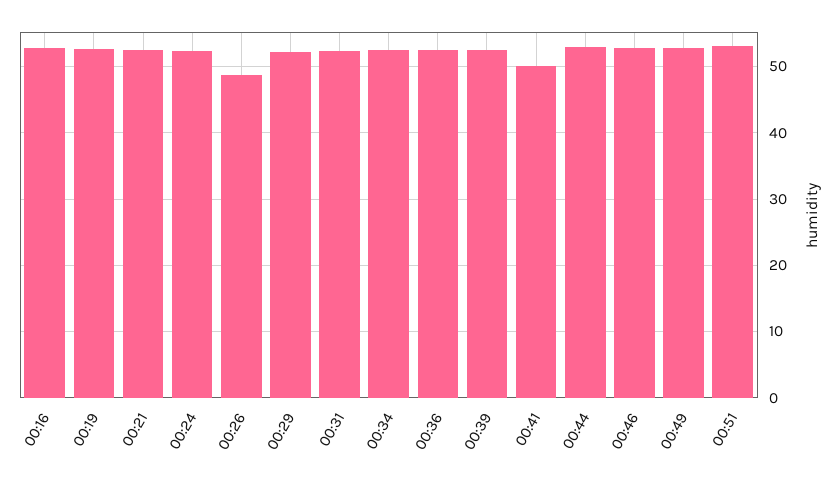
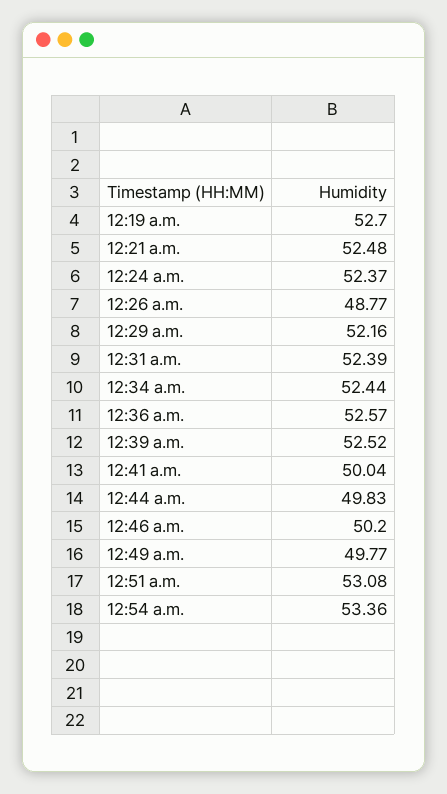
00:16: 53 -> none
00:44: 53 -> 49.83
00:46: 53 -> 50.2
00:49: 53 -> 49.77
12:54 a.m.: none -> 53.36

